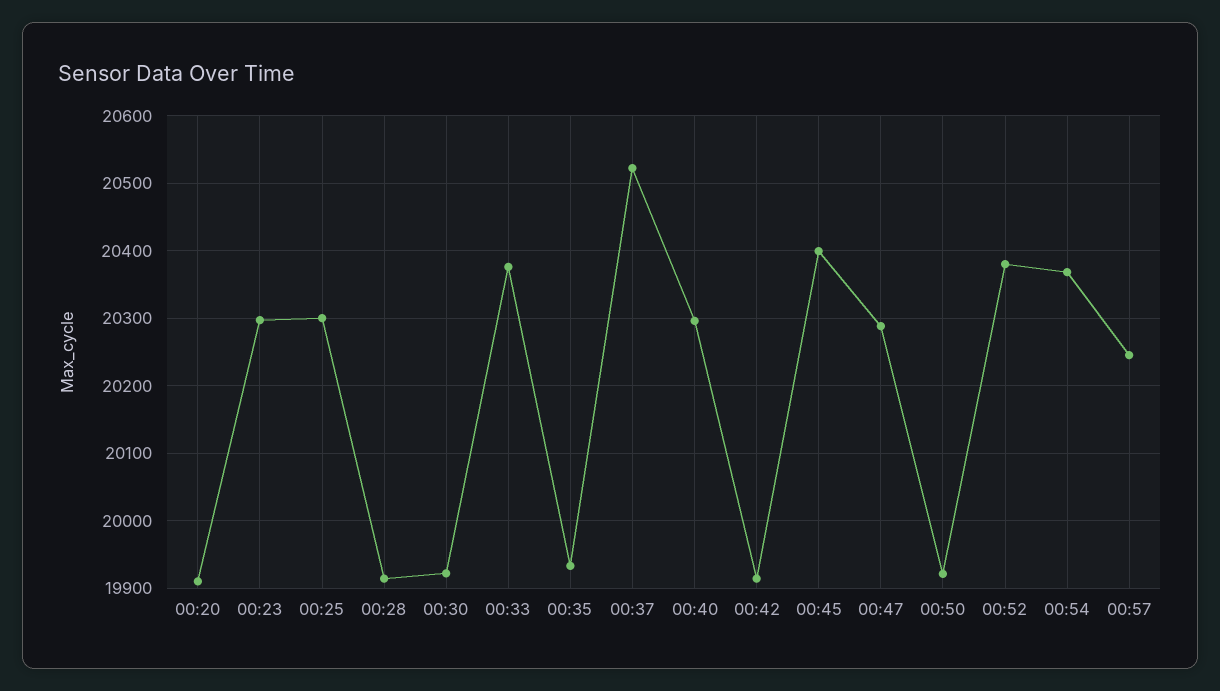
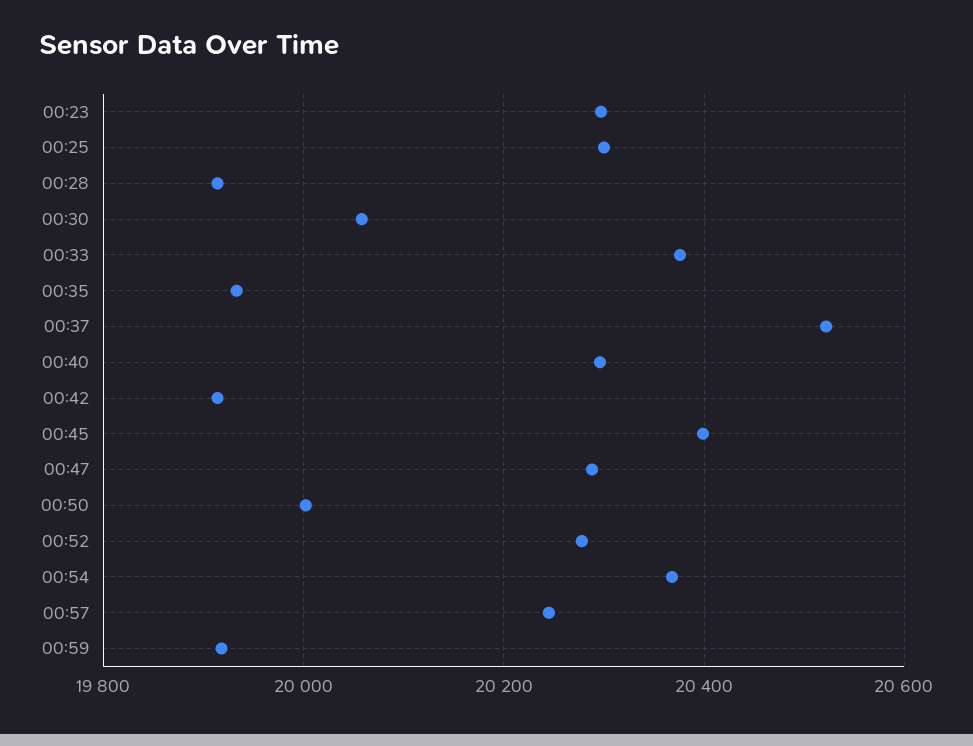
00:20: 19910 -> none
00:30: 19920 -> 20060
00:50: 19920 -> 20000
00:52: 20380 -> 20280
00:59: none -> 19920

